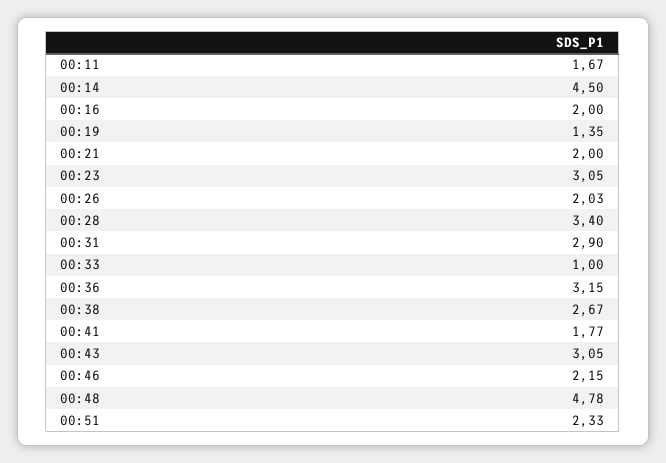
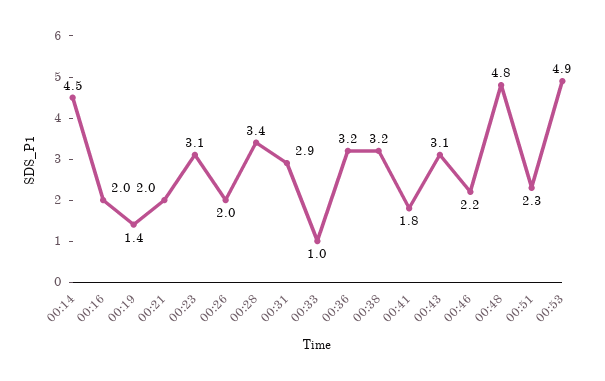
00:11: 1.67 -> none
00:38: 2.67 -> 3.2
00:53: none -> 4.9

